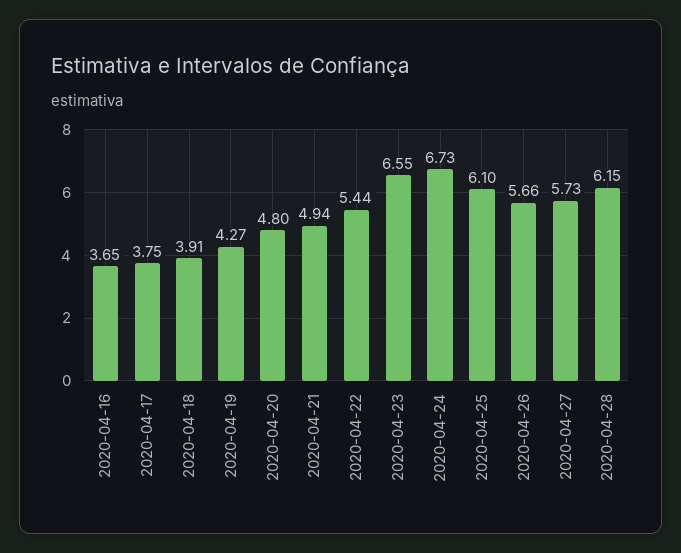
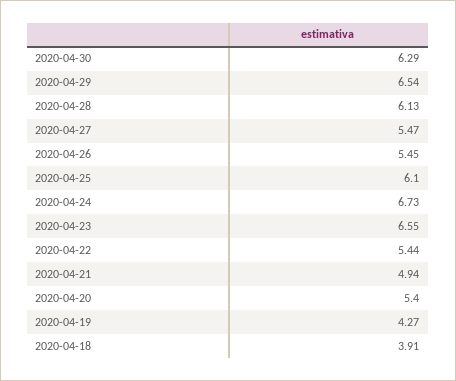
2020-04-16: 3.65 -> none
2020-04-17: 3.75 -> none
2020-04-20: 4.8 -> 5.4
2020-04-26: 5.66 -> 5.45
2020-04-27: 5.73 -> 5.47
2020-04-28: 6.15 -> 6.13
2020-04-30: none -> 6.29
2020-04-29: none -> 6.54

